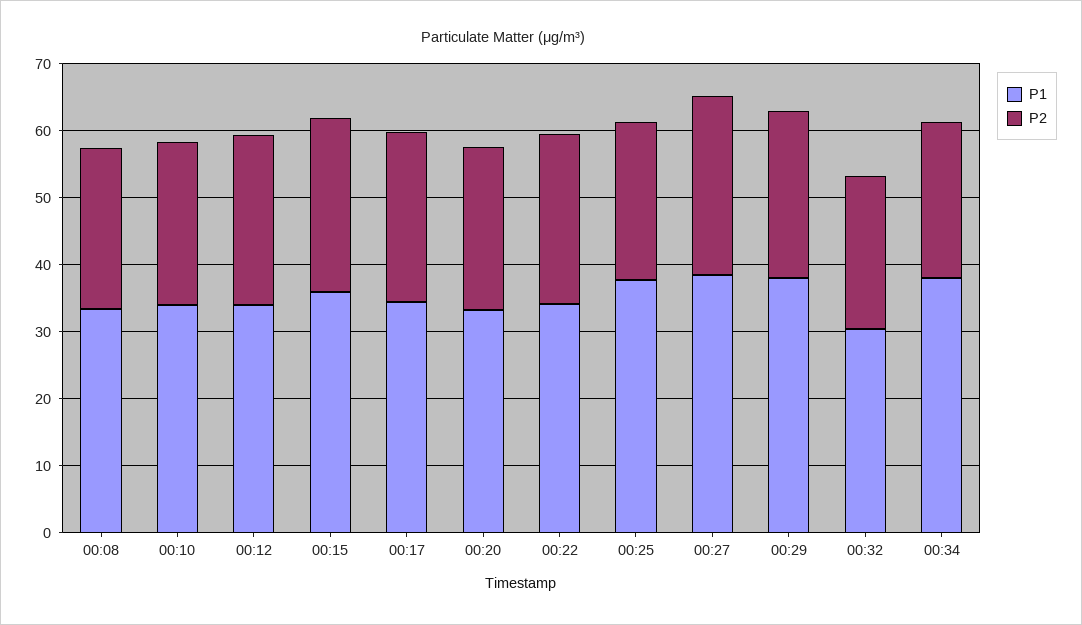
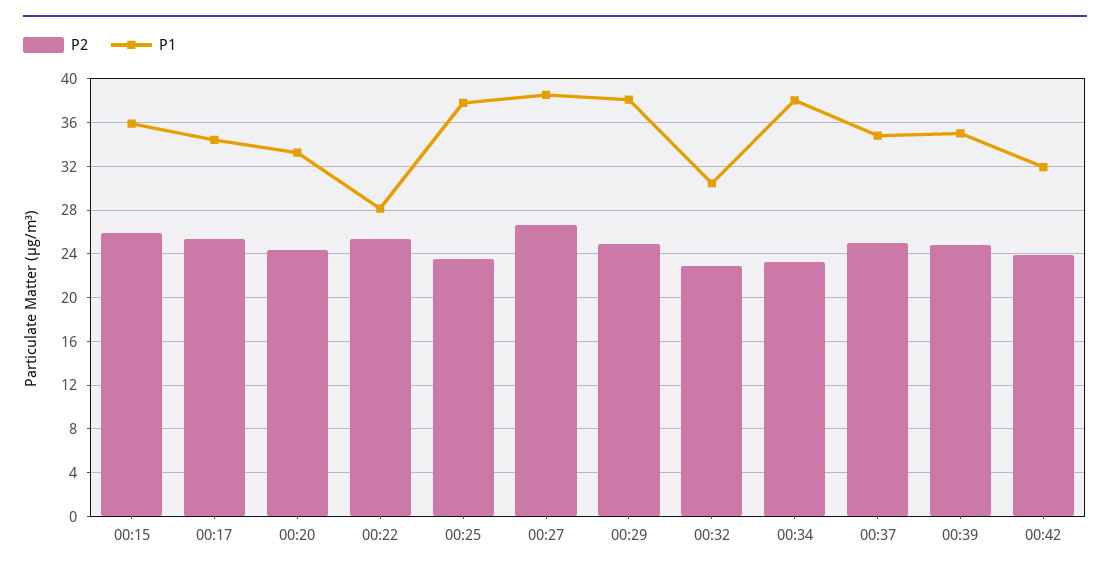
P1, 00:08: 34 -> none
P2, 00:08: 24 -> none
P1, 00:10: 34 -> none
P2, 00:10: 24 -> none
P1, 00:12: 34 -> none
P2, 00:12: 26 -> none
P1, 00:22: 34 -> 28
P2, 00:37: none -> 25
P1, 00:37: none -> 35
P2, 00:39: none -> 25
P1, 00:39: none -> 35
P2, 00:42: none -> 24
P1, 00:42: none -> 32

